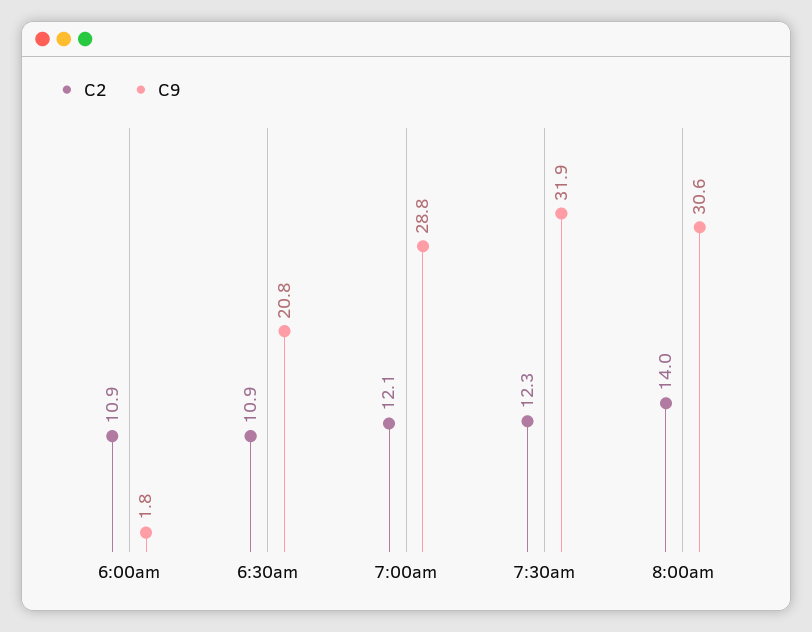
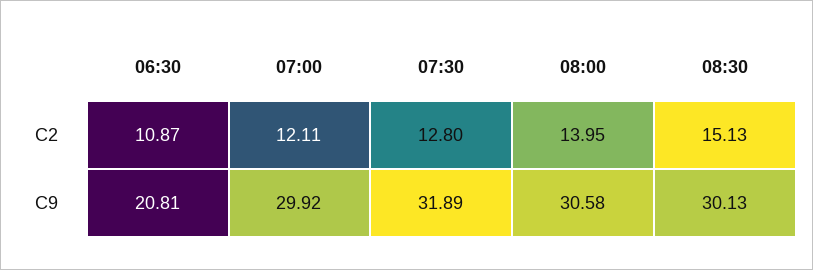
C2, 6:00am: 10.9 -> none
C9, 6:00am: 1.8 -> none
C9, 7:00am: 28.8 -> 29.92
C2, 7:30am: 12.3 -> 12.8
C2, 08:30: none -> 15.13
C9, 08:30: none -> 30.13

